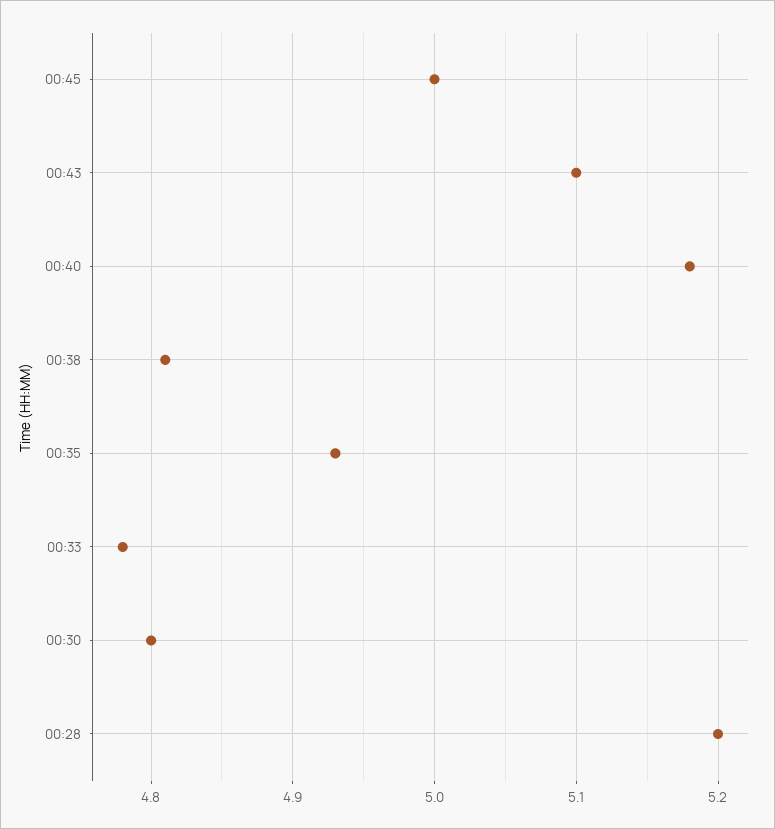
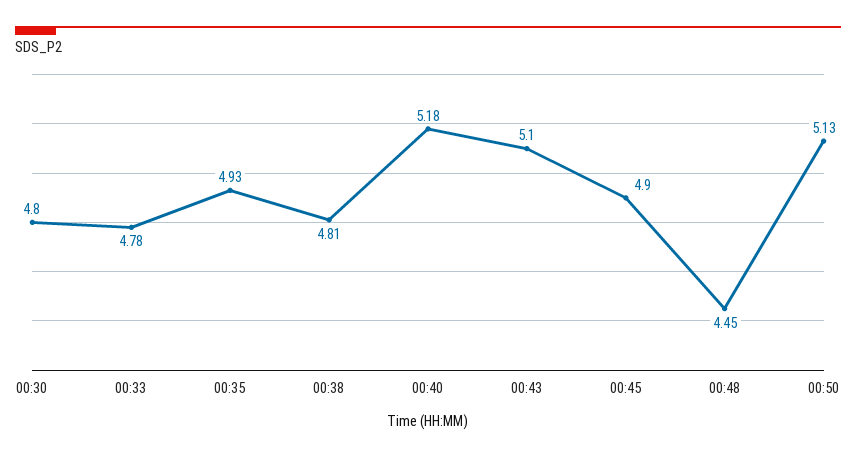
00:45: 5 -> 4.9
00:28: 5.2 -> none
00:48: none -> 4.45
00:50: none -> 5.13

